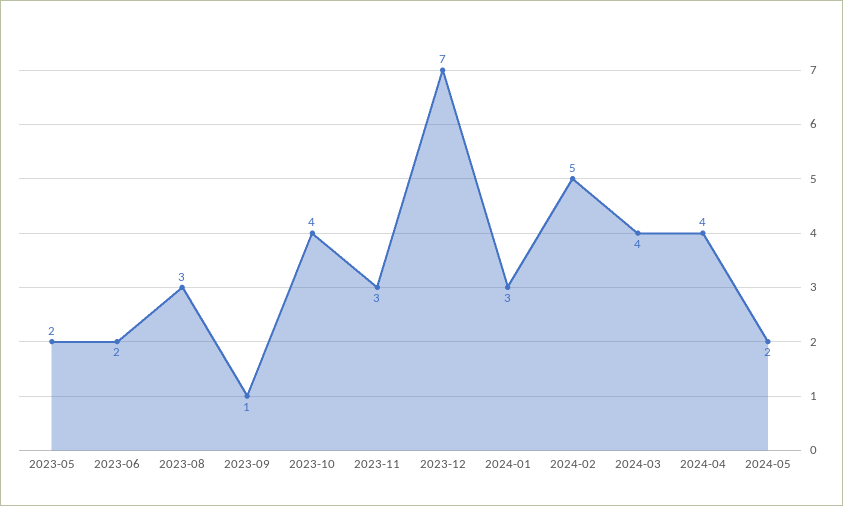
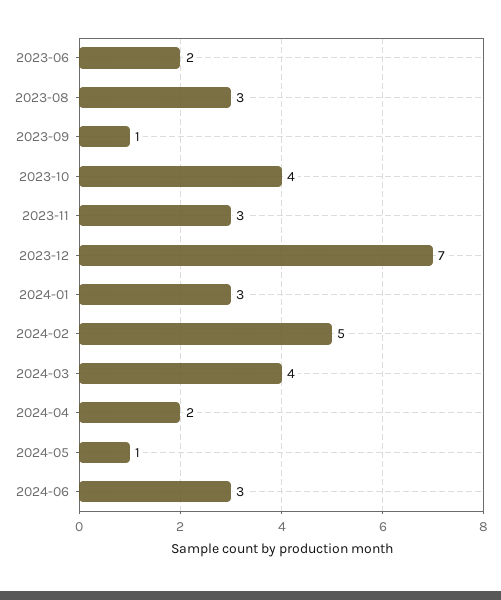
2023-05: 2 -> none
2024-04: 4 -> 2
2024-05: 2 -> 1
2024-06: none -> 3

